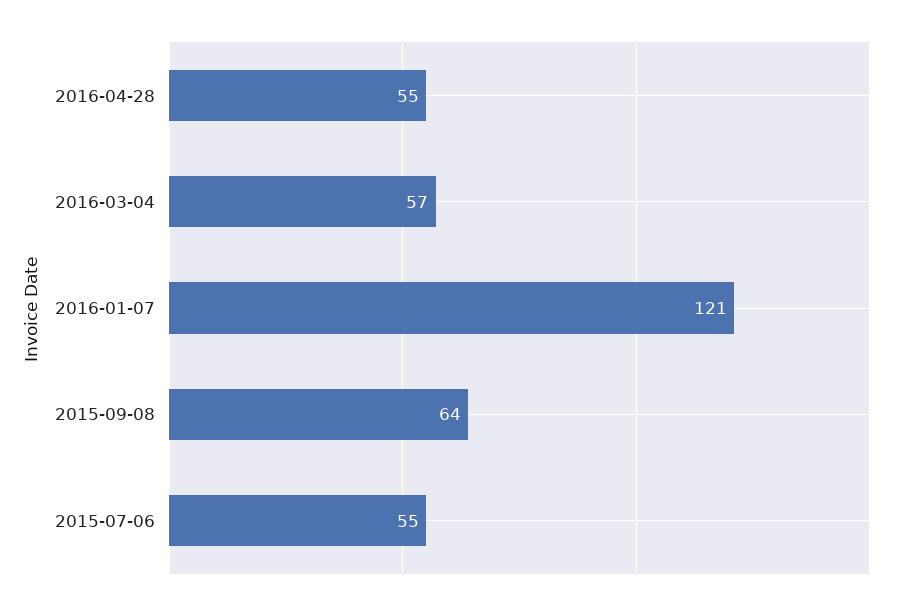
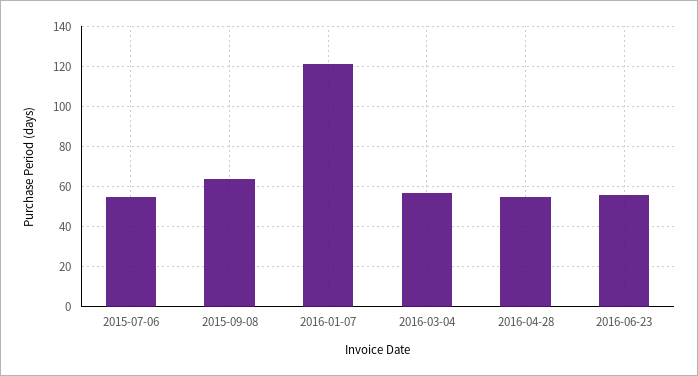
2016-06-23: none -> 55

